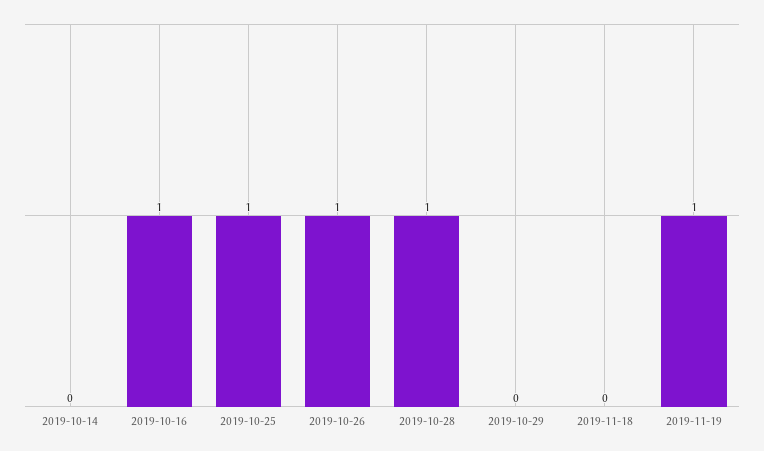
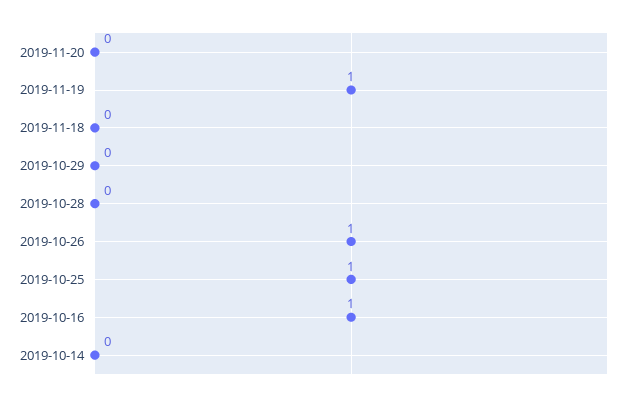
2019-10-28: 1 -> 0
2019-11-20: none -> 0

